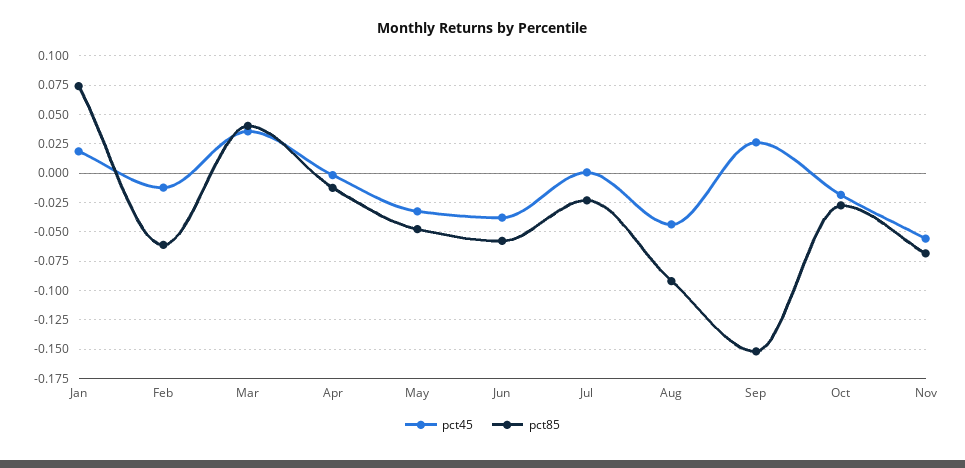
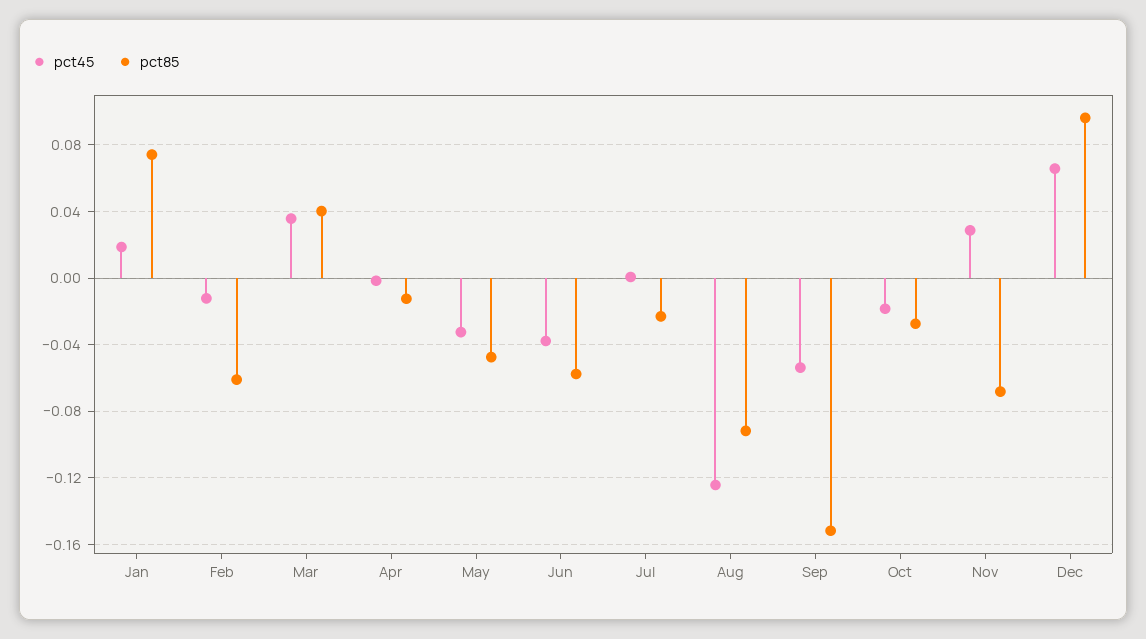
pct45, Aug: -0.05 -> -0.125
pct45, Sep: 0.025 -> -0.055
pct45, Nov: -0.05 -> 0.03
pct45, Dec: none -> 0.065
pct85, Dec: none -> 0.095

